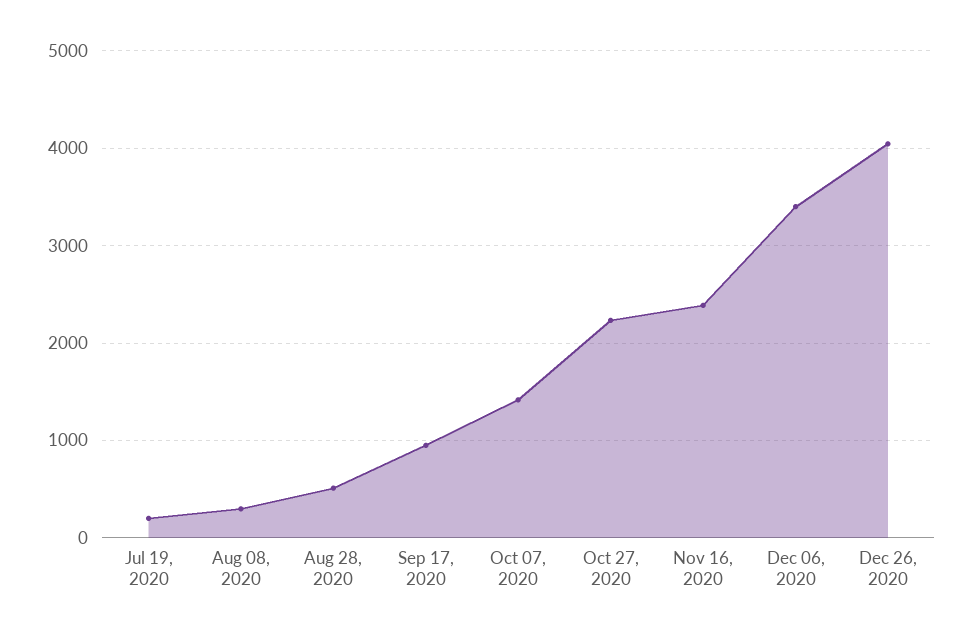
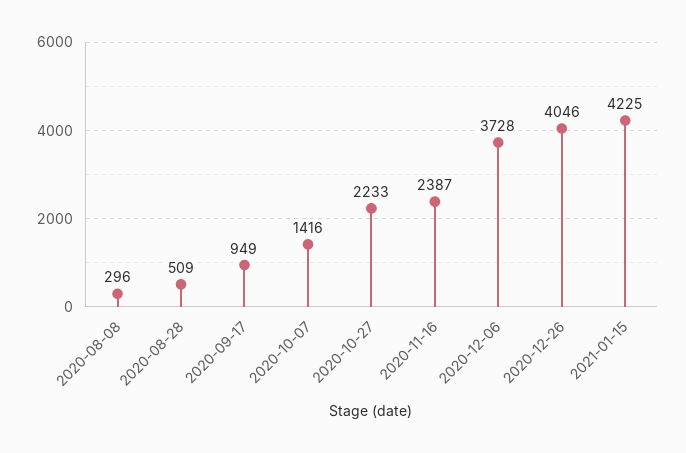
Jul 19, 2020: 200 -> none
Dec 06, 2020: 3400 -> 3728
2021-01-15: none -> 4225

